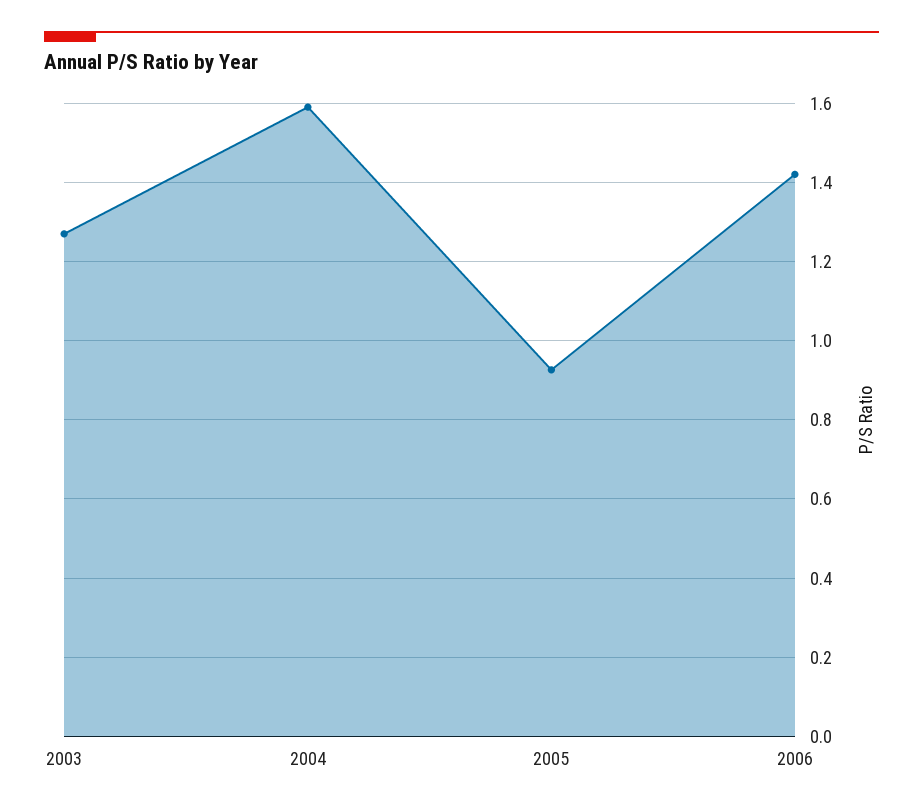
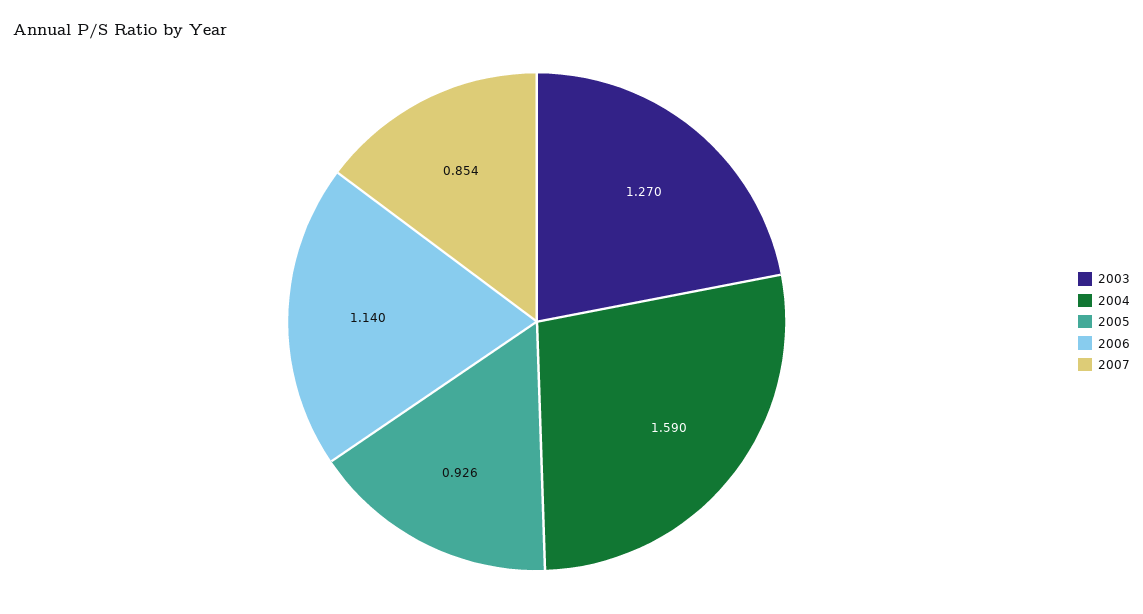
2006: 1.42 -> 1.14
2007: none -> 0.854

